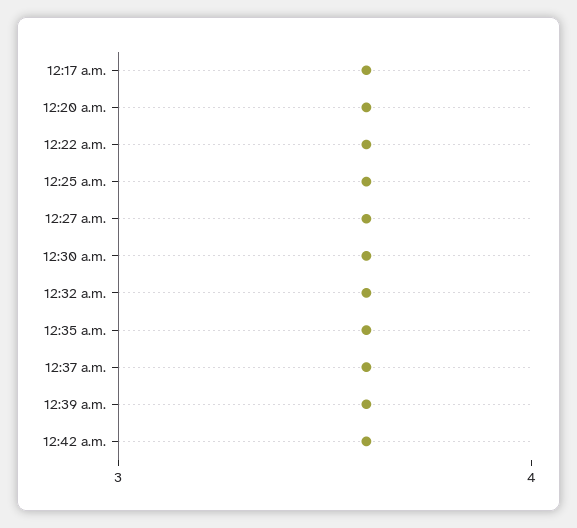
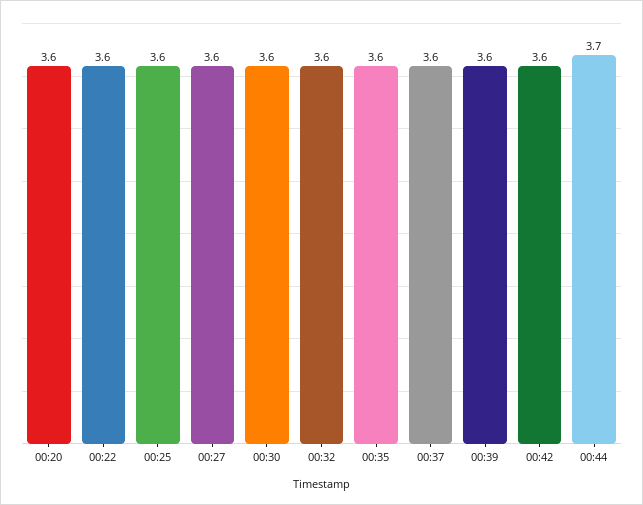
12:17 a.m.: 3.6 -> none
00:44: none -> 3.7

